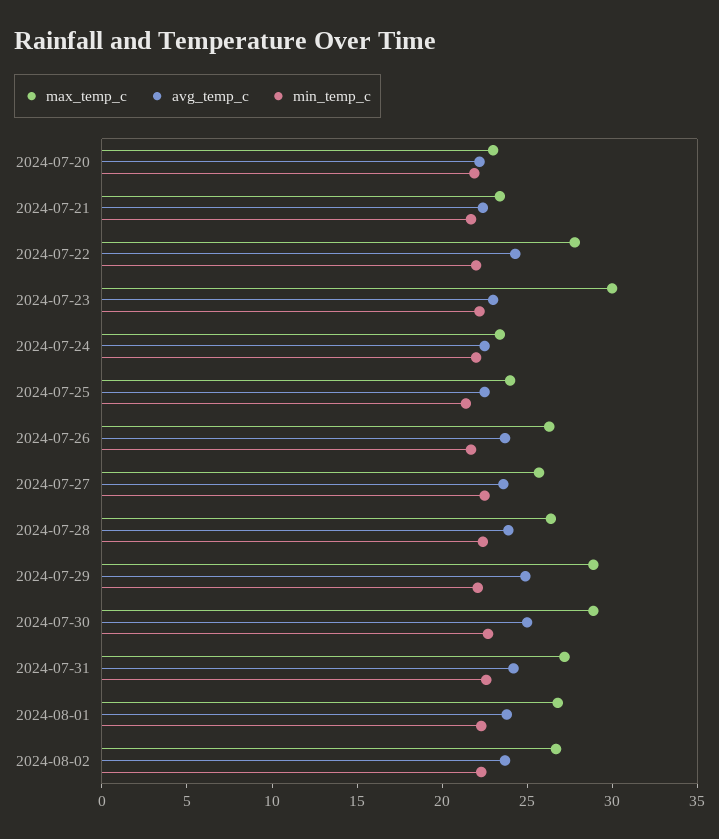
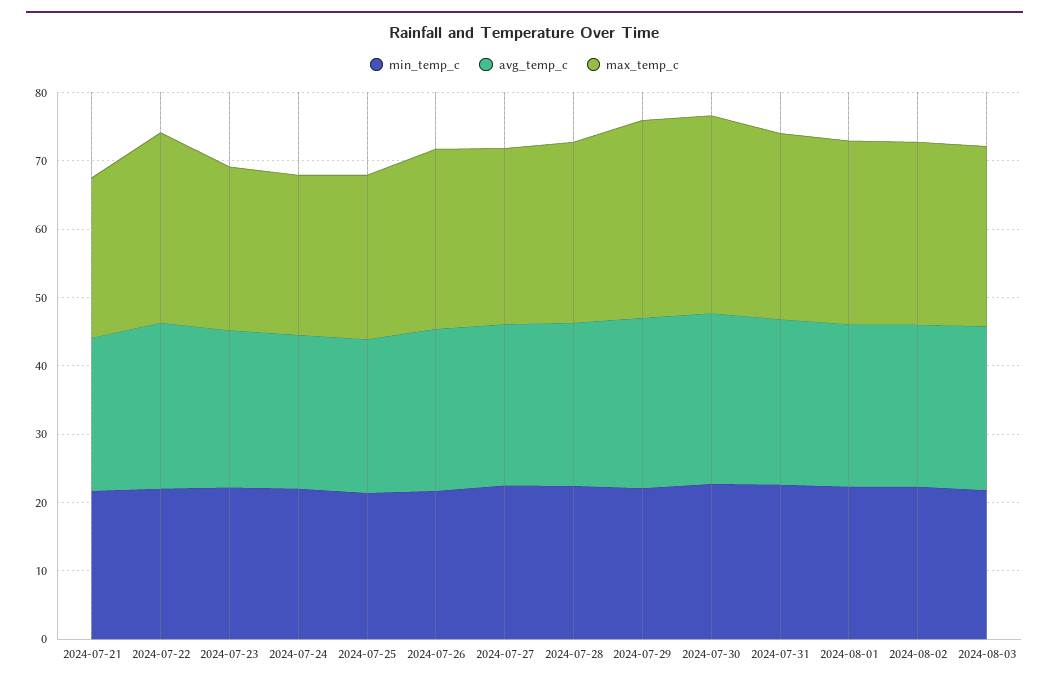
max_temp_c, 2024-07-20: 23 -> none
avg_temp_c, 2024-07-20: 22 -> none
min_temp_c, 2024-07-20: 22 -> none
max_temp_c, 2024-07-23: 30 -> 24
min_temp_c, 2024-08-03: none -> 22
avg_temp_c, 2024-08-03: none -> 24
max_temp_c, 2024-08-03: none -> 26

